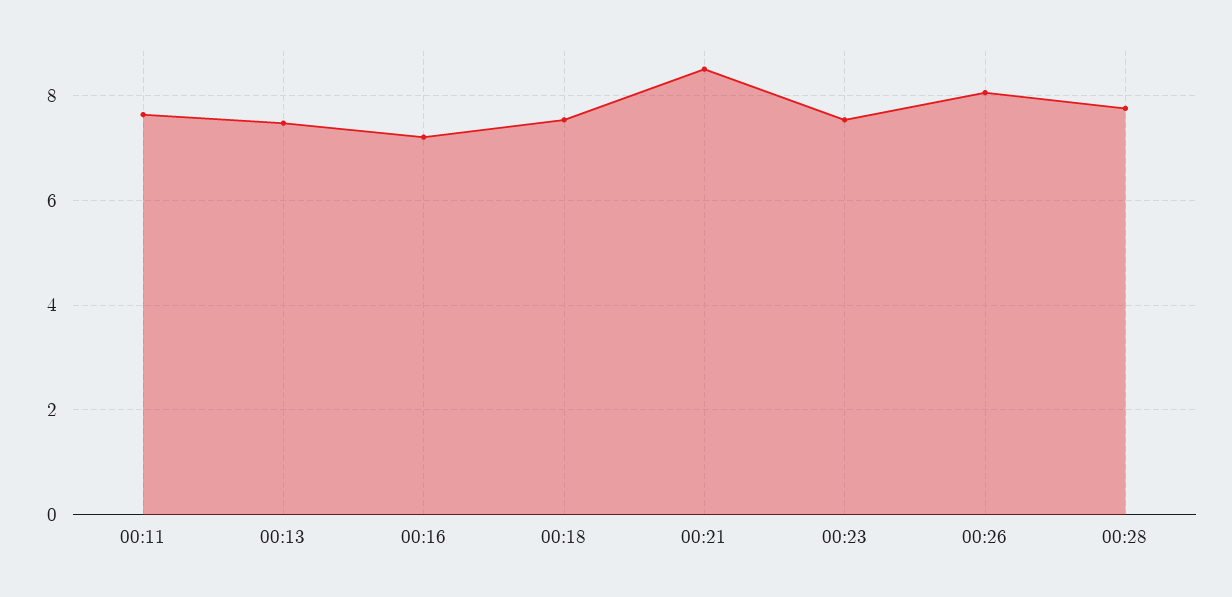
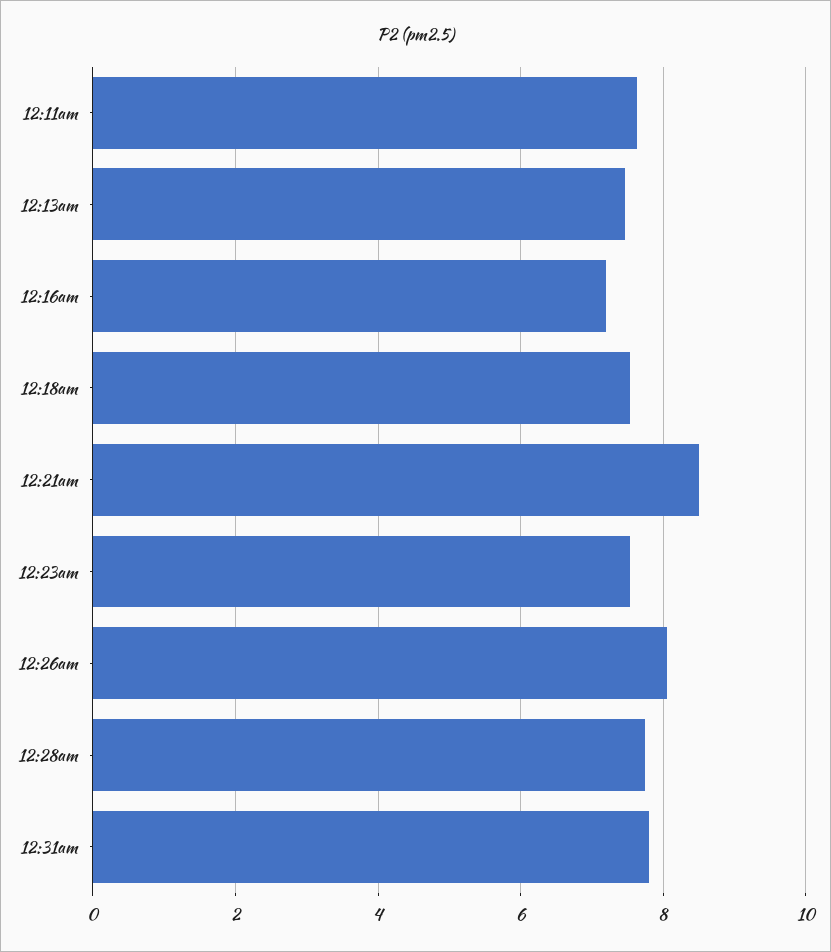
12:31am: none -> 7.8

